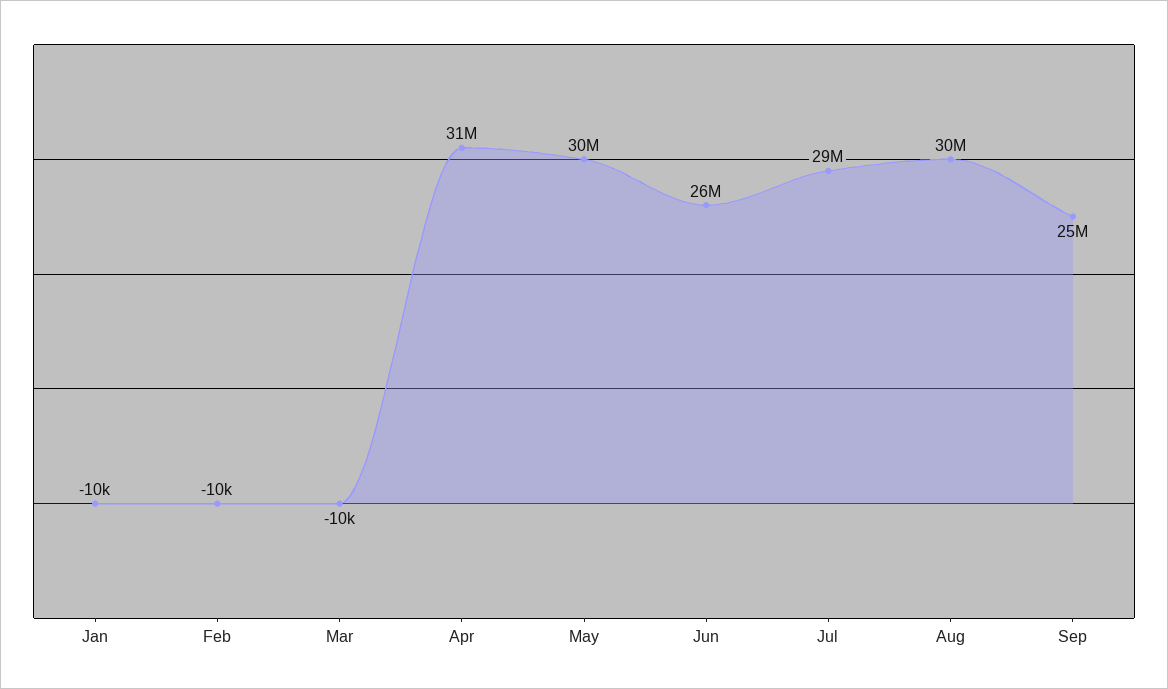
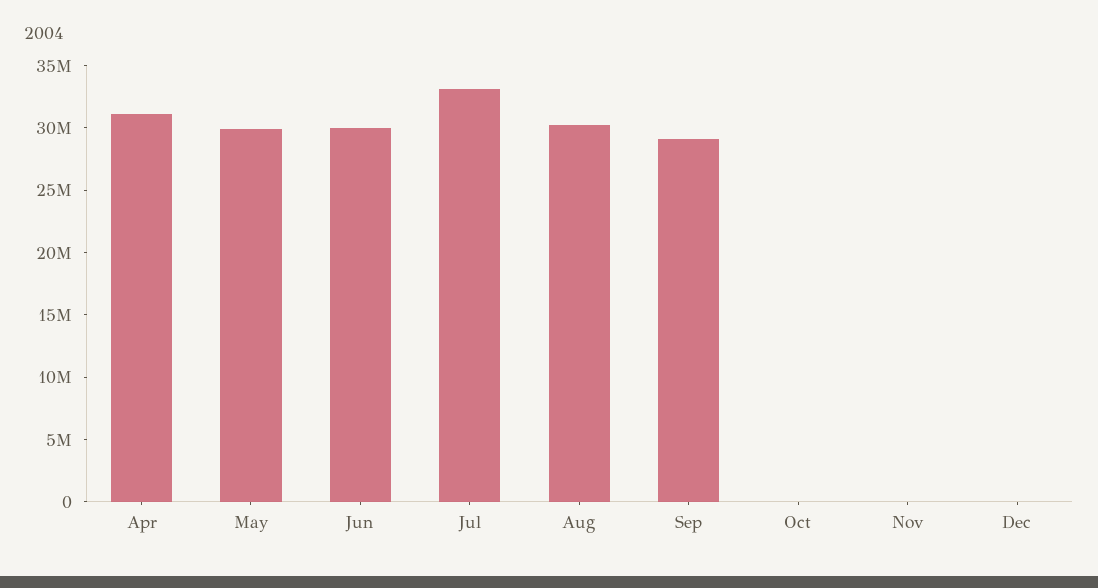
Jan: -10000 -> none
Feb: -10000 -> none
Mar: -10000 -> none
Jun: 26000000 -> 30000000
Jul: 29000000 -> 33000000
Sep: 25000000 -> 29000000
Oct: none -> 0
Nov: none -> 0
Dec: none -> 0

